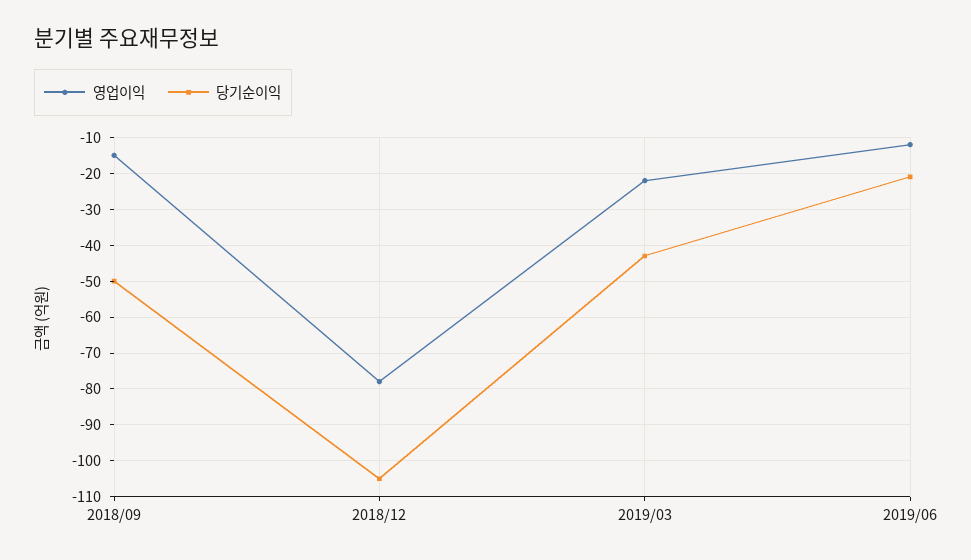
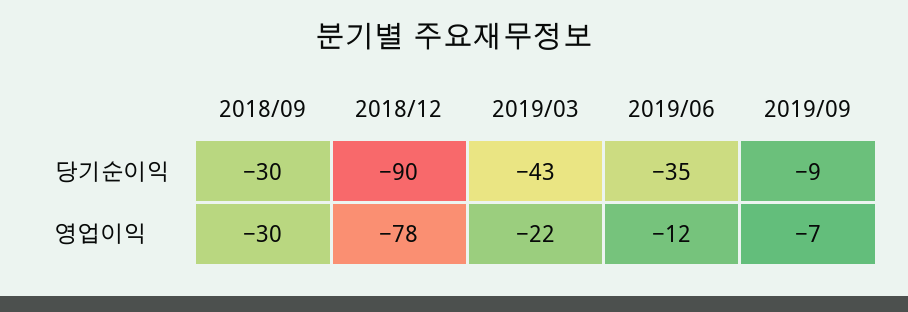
영업이익, 2018/09: -15 -> -30
당기순이익, 2018/09: -50 -> -30
당기순이익, 2018/12: -105 -> -90
당기순이익, 2019/06: -20 -> -35
당기순이익, 2019/09: none -> -9
영업이익, 2019/09: none -> -7

